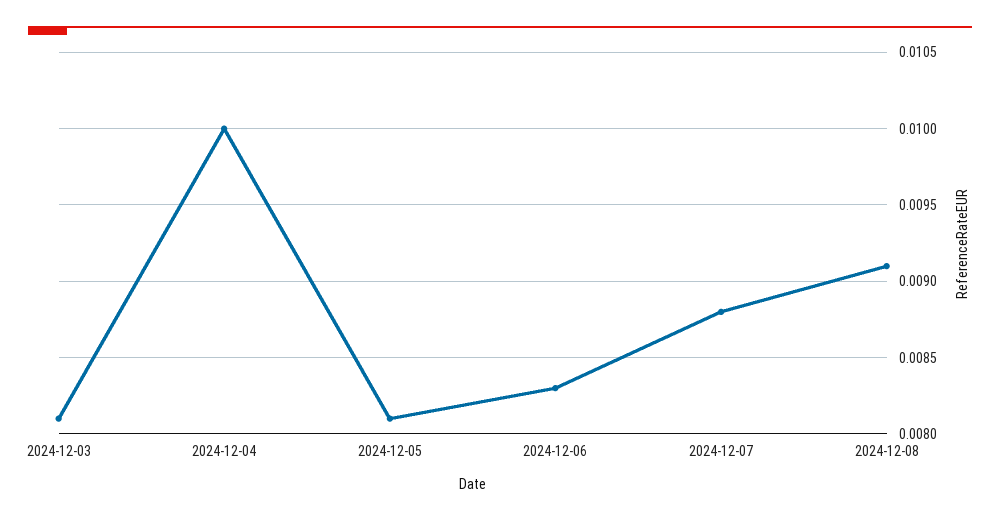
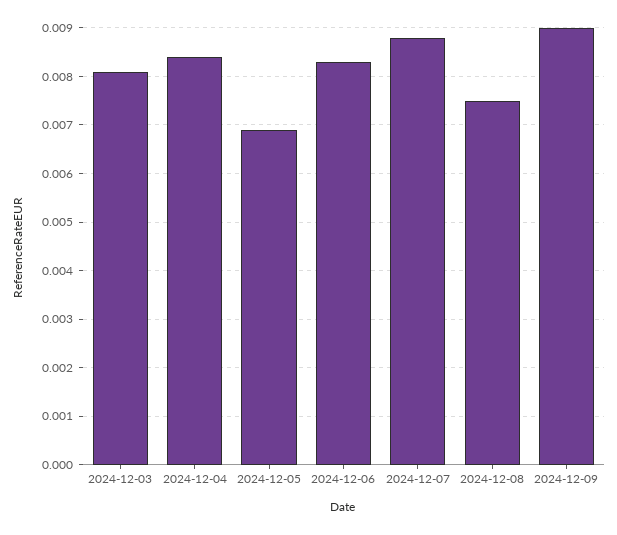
2024-12-04: 0.01 -> 0.0085
2024-12-05: 0.0081 -> 0.007
2024-12-08: 0.0091 -> 0.0075
2024-12-09: none -> 0.009

